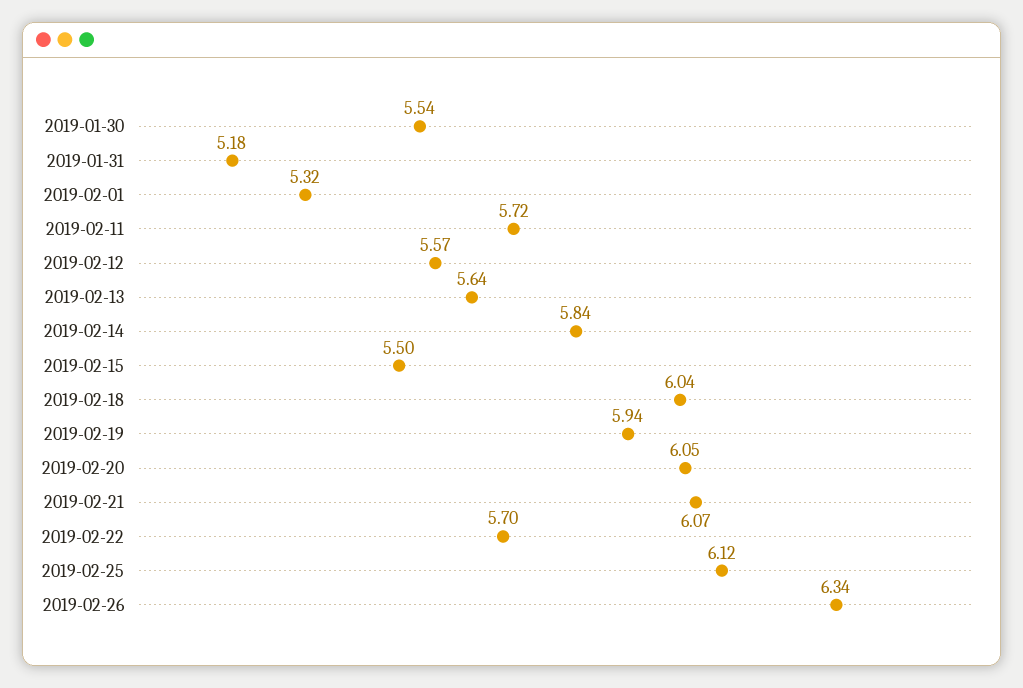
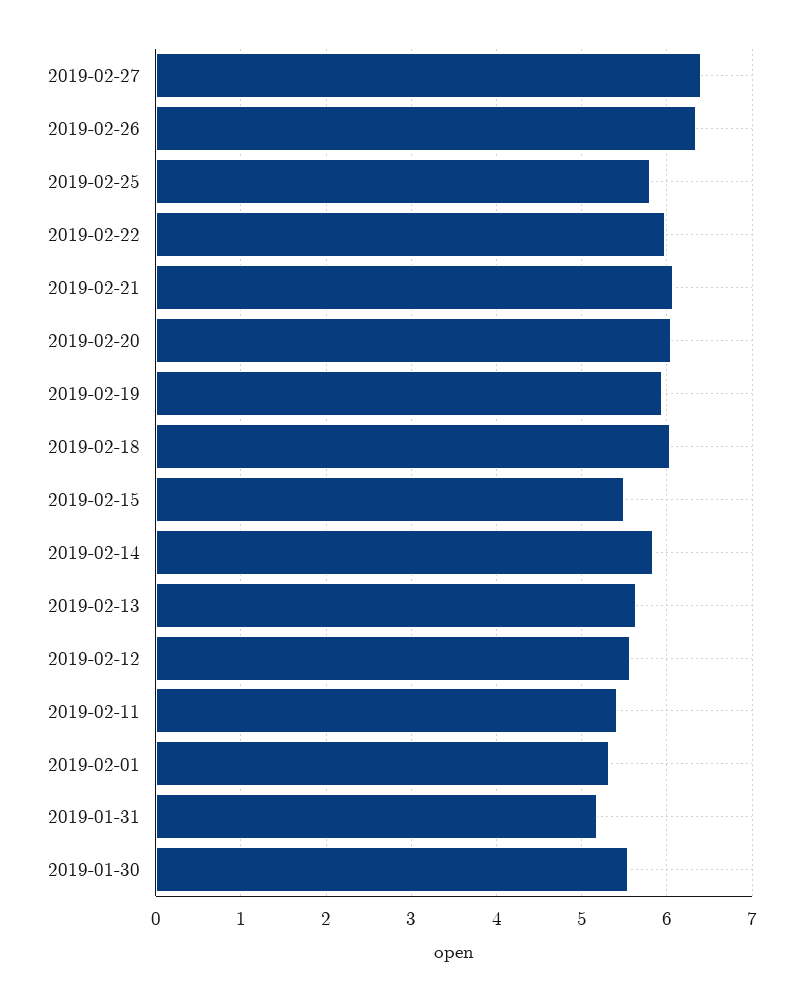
2019-02-11: 5.72 -> 5.4
2019-02-22: 5.7 -> 6
2019-02-25: 6.12 -> 5.8
2019-02-27: none -> 6.4

